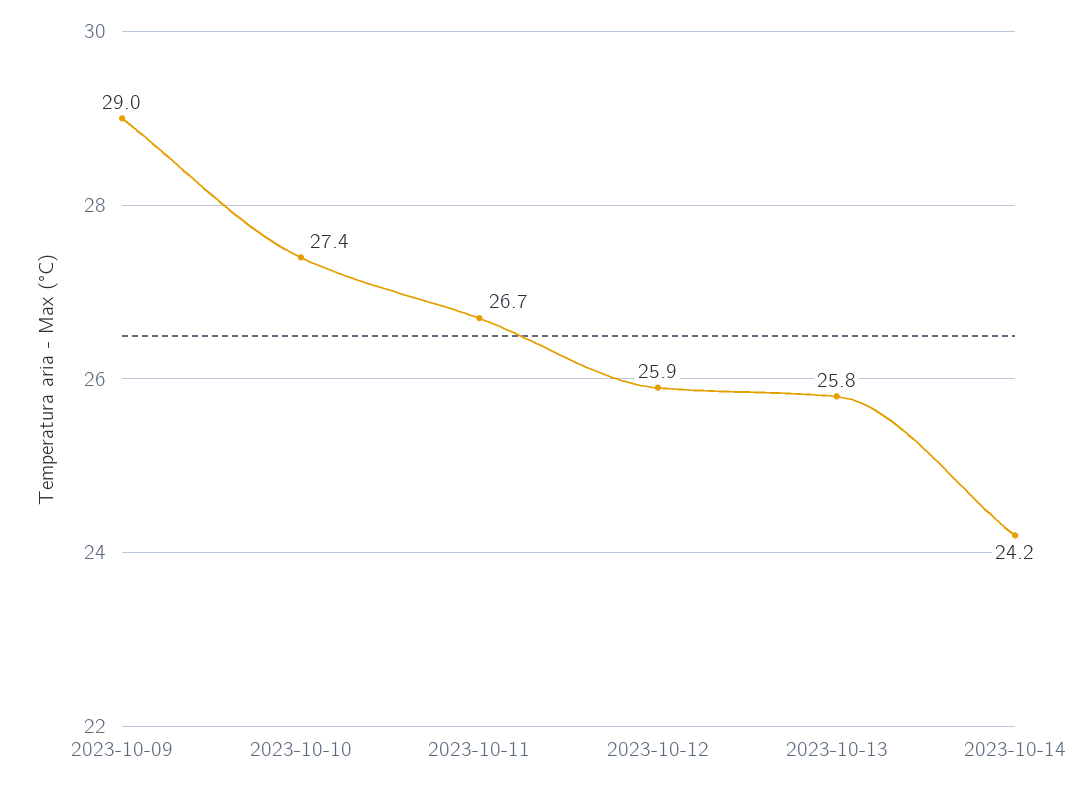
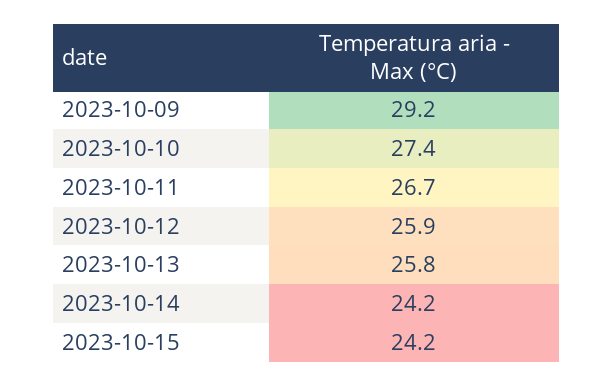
2023-10-09: 29 -> 29.2
2023-10-15: none -> 24.2

